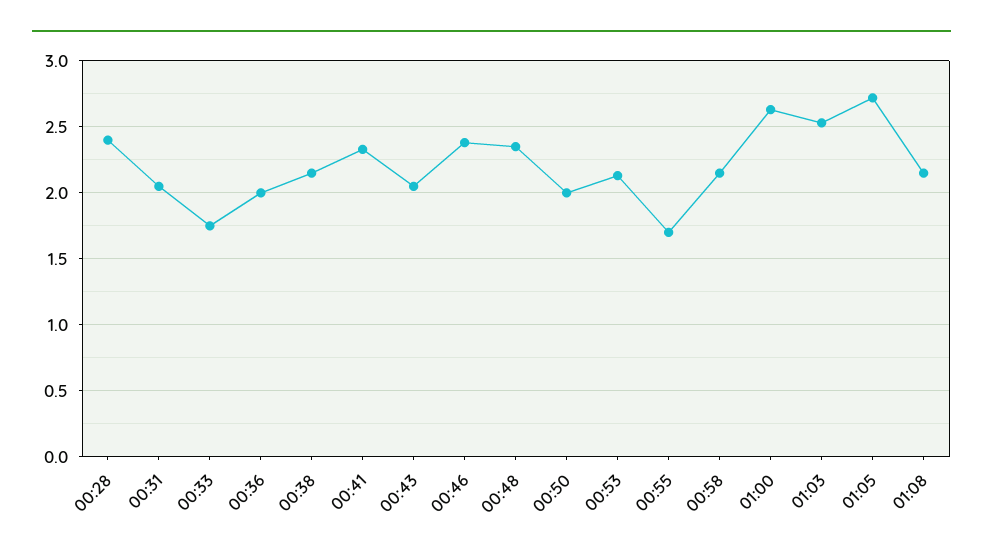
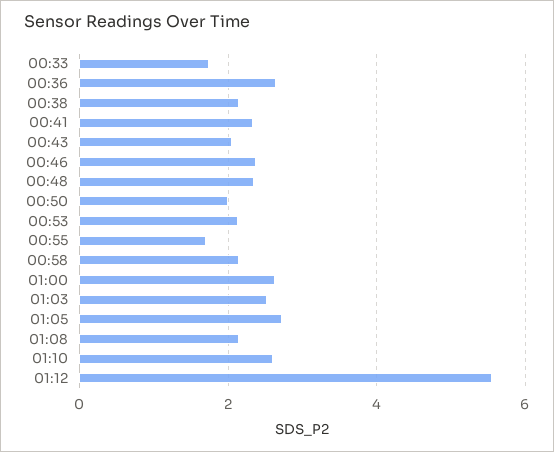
00:28: 2.4 -> none
00:31: 2.05 -> none
00:36: 2 -> 2.6
01:10: none -> 2.6
01:12: none -> 5.6

